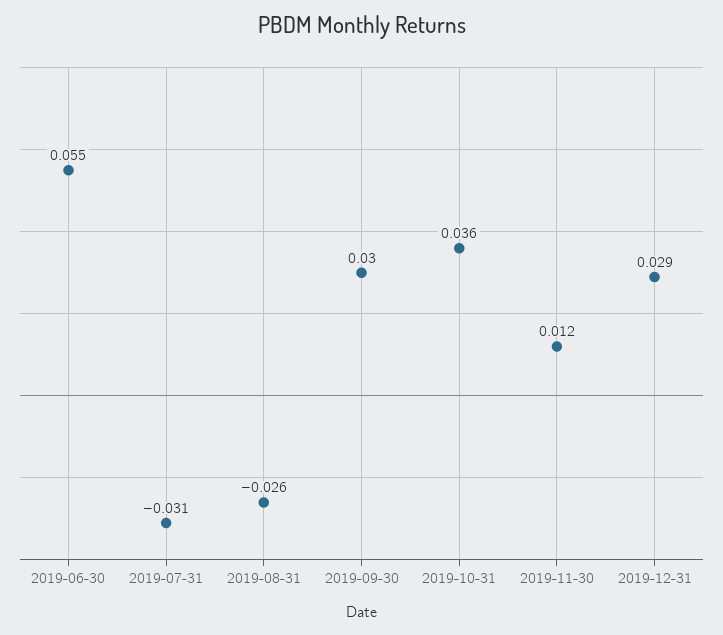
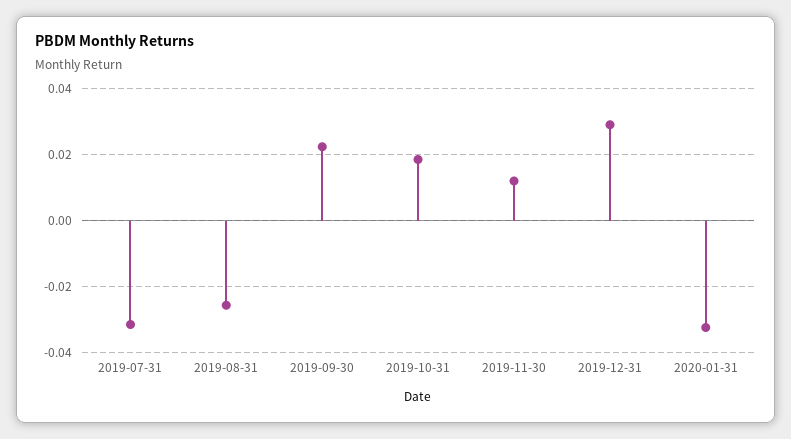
2019-06-30: 0.055 -> none
2019-09-30: 0.03 -> 0.022
2019-10-31: 0.036 -> 0.018
2020-01-31: none -> -0.032

